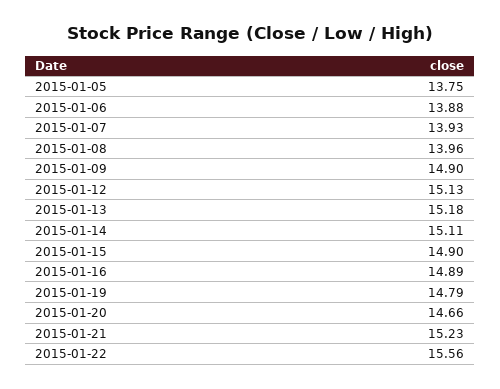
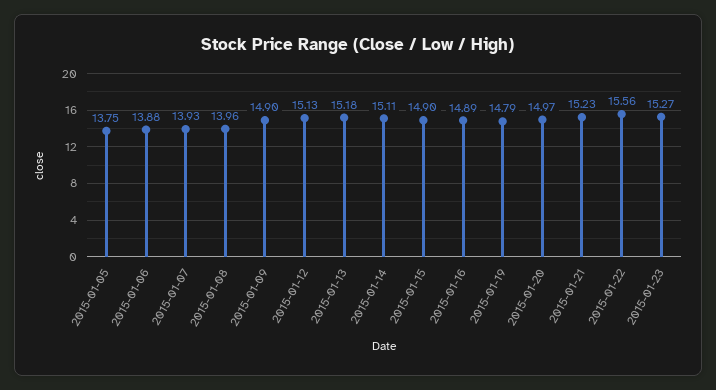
2015-01-20: 14.66 -> 14.97
2015-01-23: none -> 15.27

